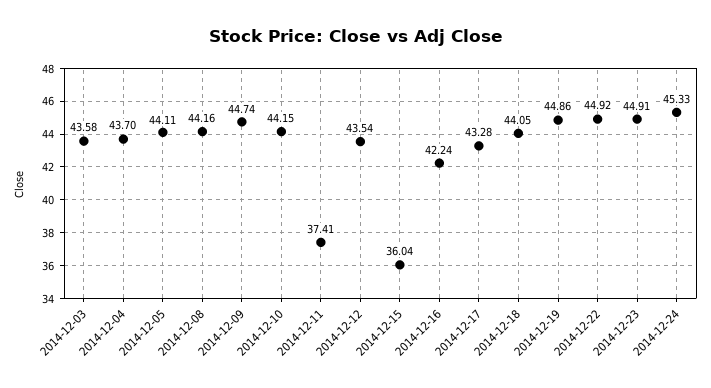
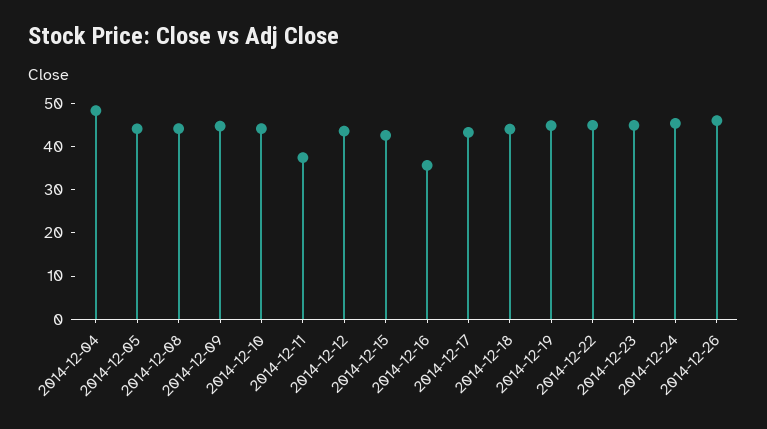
2014-12-03: 43.58 -> none
2014-12-04: 43.7 -> 48
2014-12-15: 36.04 -> 42
2014-12-16: 42.24 -> 36
2014-12-26: none -> 46

